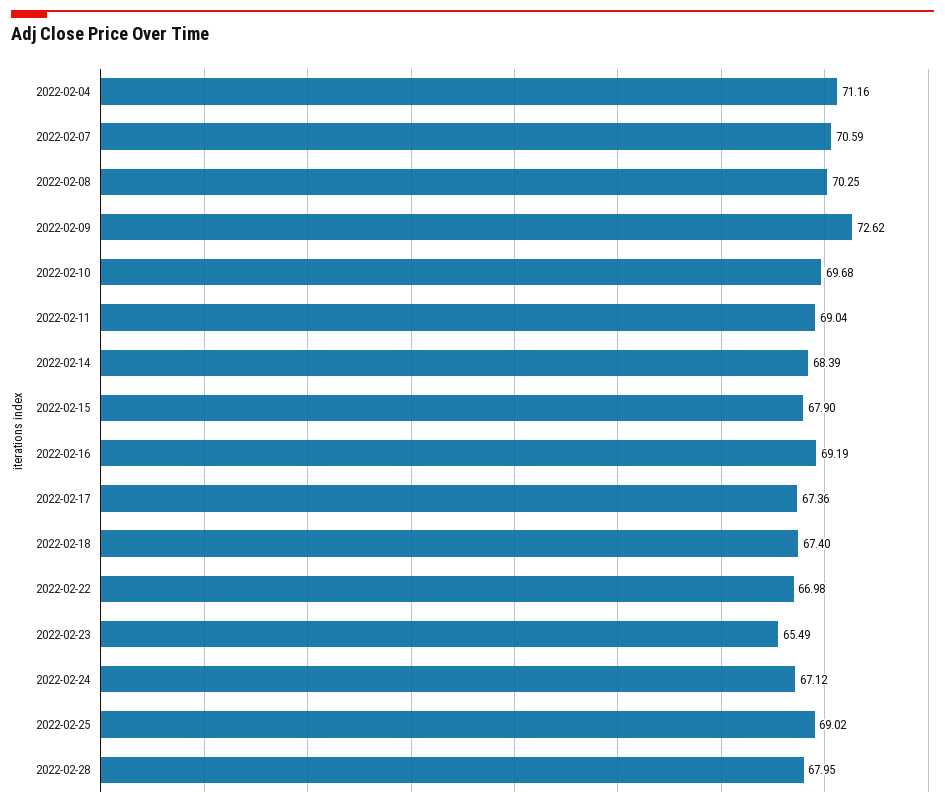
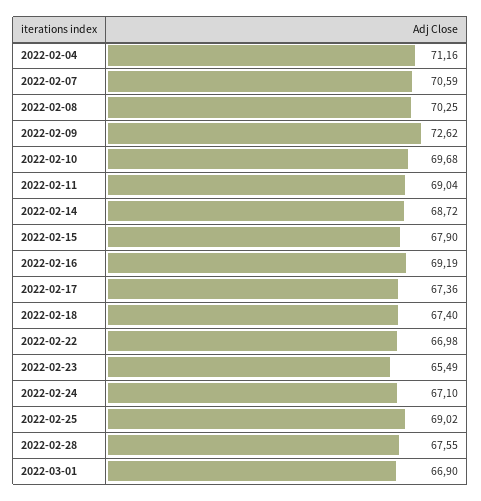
2022-02-14: 68.39 -> 68.72
2022-02-24: 67.12 -> 67.1
2022-02-28: 67.95 -> 67.55
2022-03-01: none -> 66.9

